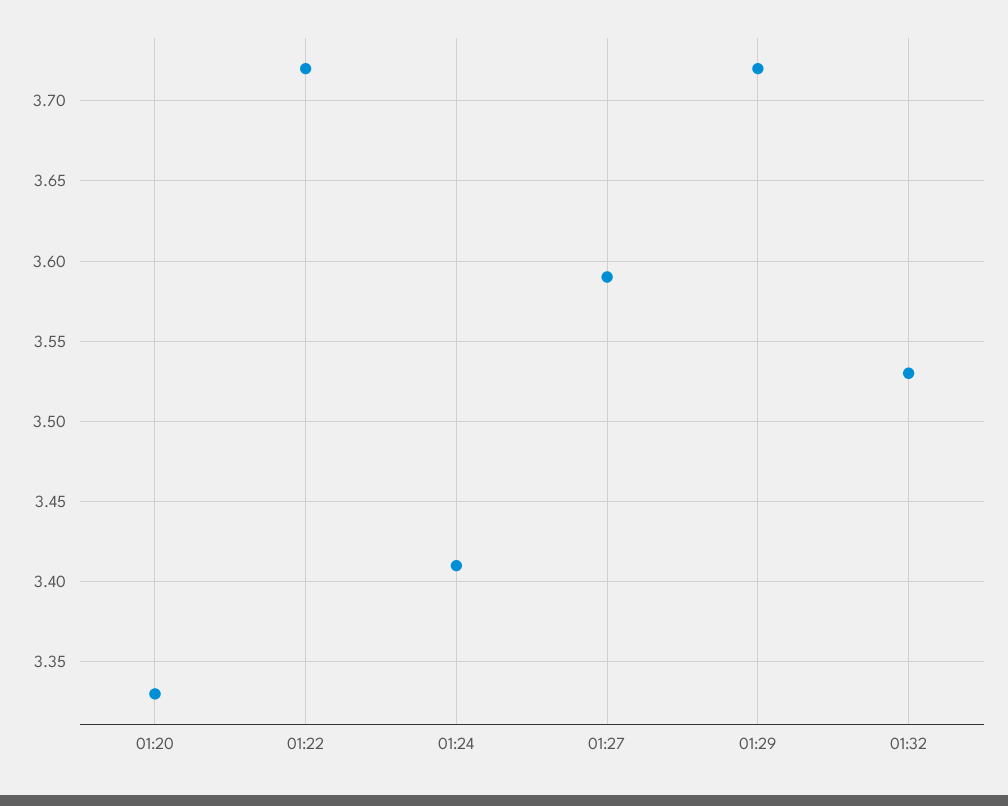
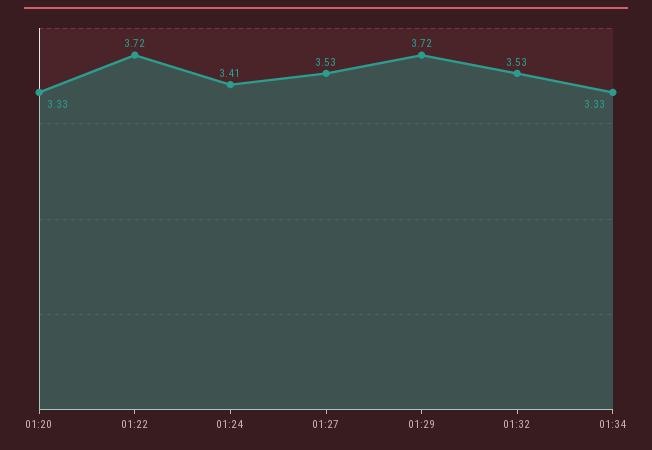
01:27: 3.59 -> 3.53
01:34: none -> 3.33

